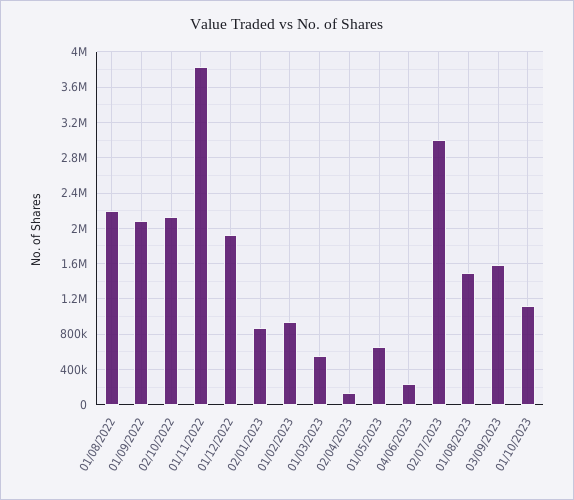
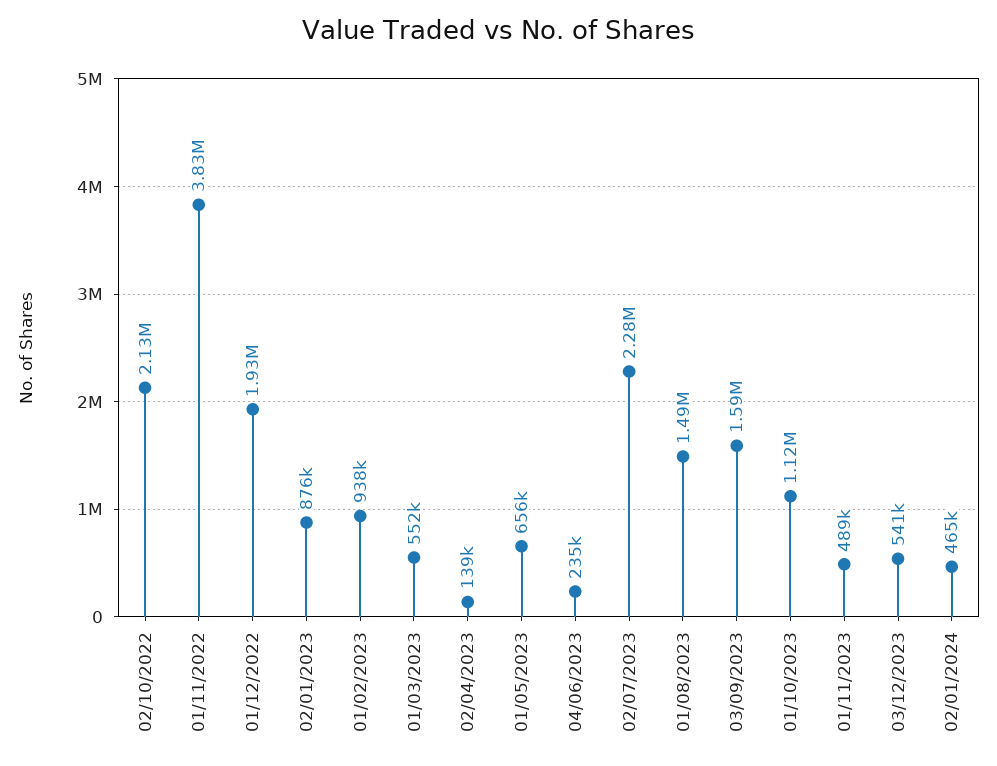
01/08/2022: 2200000 -> none
01/09/2022: 2100000 -> none
02/07/2023: 3000000 -> 2280000
01/11/2023: none -> 489000
03/12/2023: none -> 541000
02/01/2024: none -> 465000

